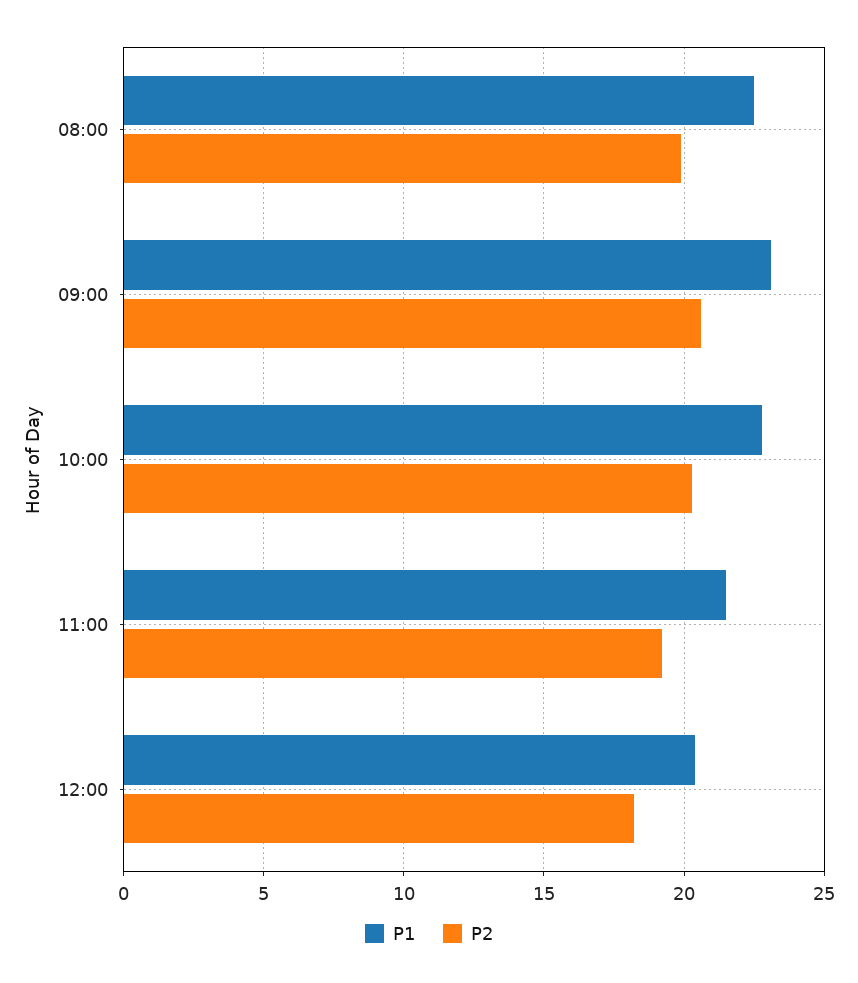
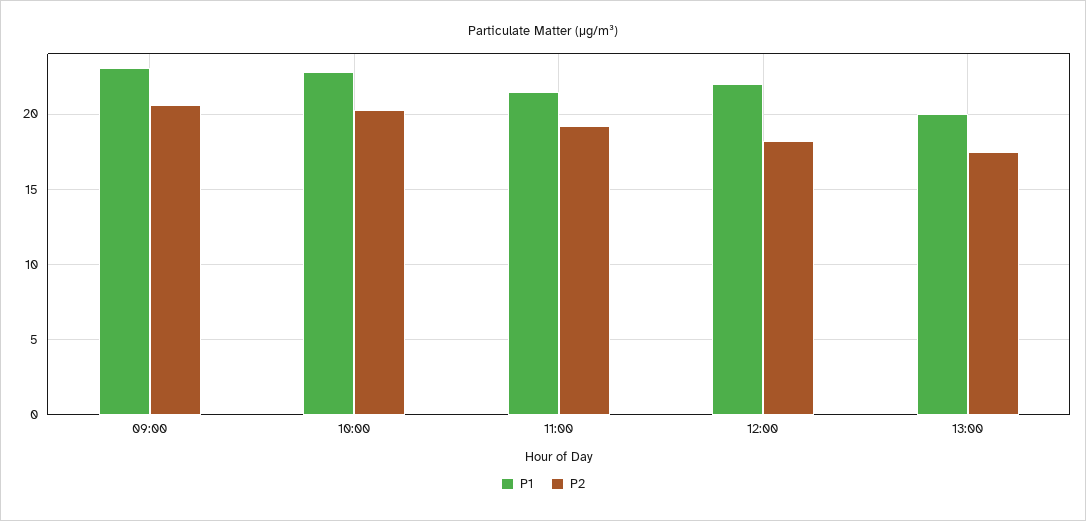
P1, 08:00: 22.5 -> none
P2, 08:00: 20 -> none
P1, 12:00: 20.5 -> 22
P1, 13:00: none -> 20
P2, 13:00: none -> 17.5

